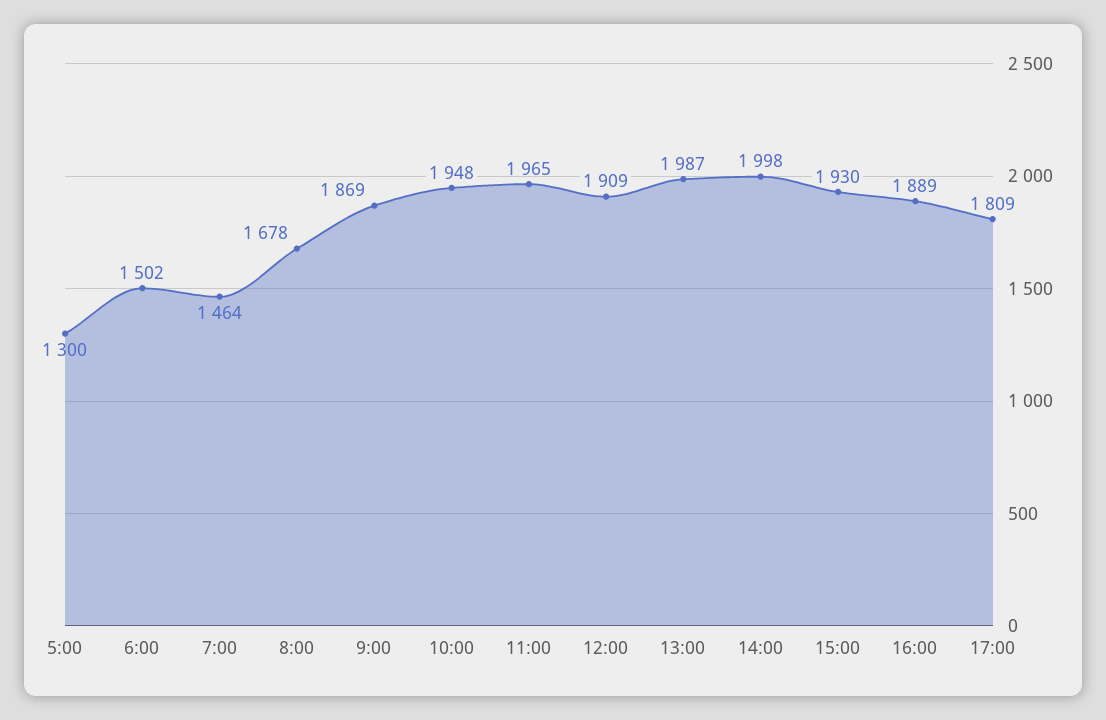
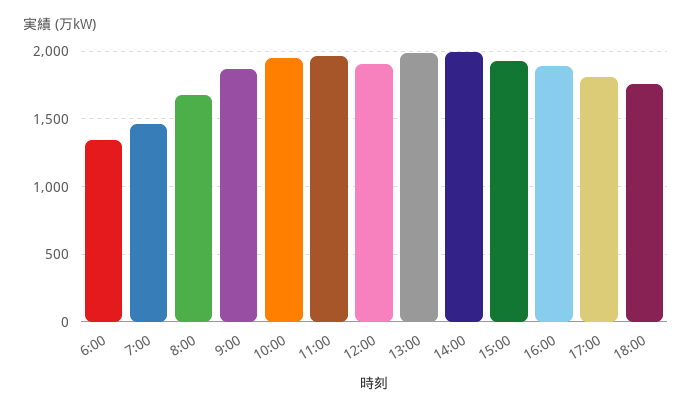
5:00: 1300 -> none
6:00: 1502 -> 1350
18:00: none -> 1750

